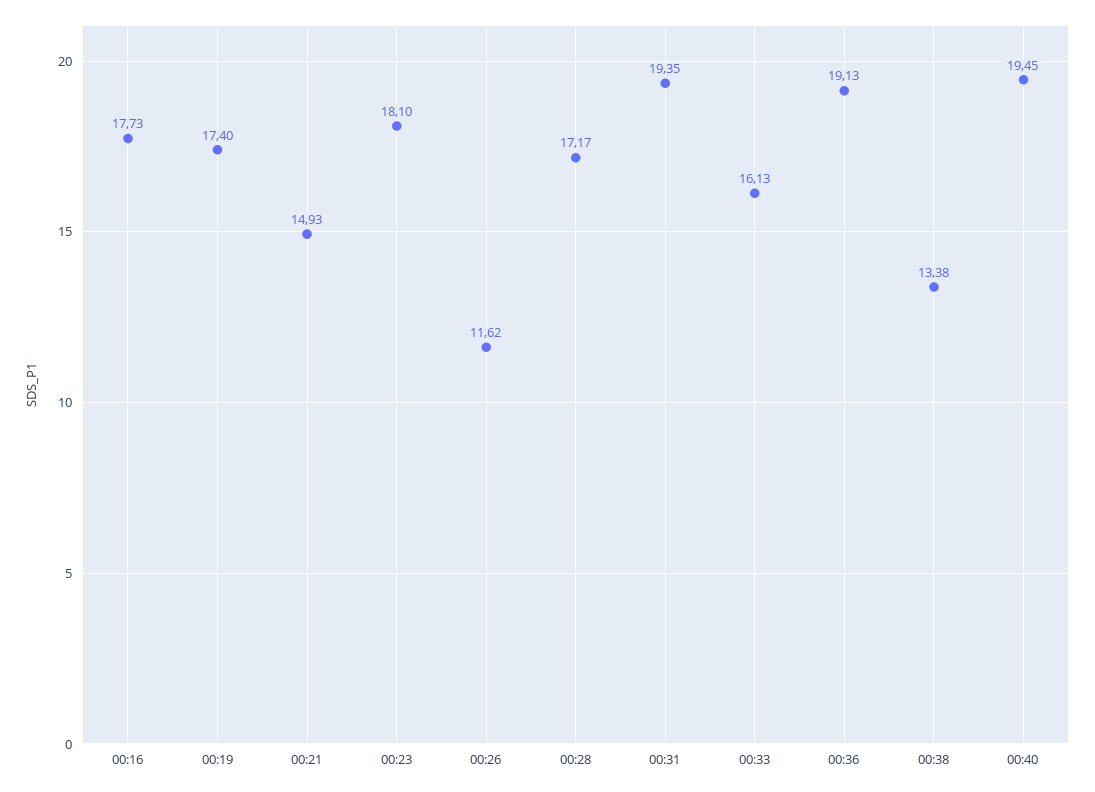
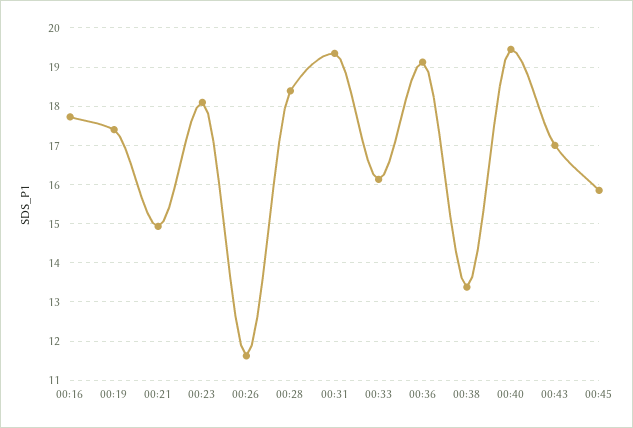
00:28: 17.17 -> 18.4
00:43: none -> 17
00:45: none -> 15.8

